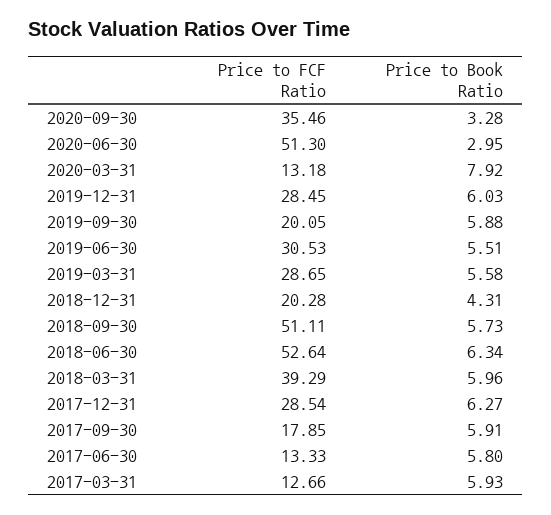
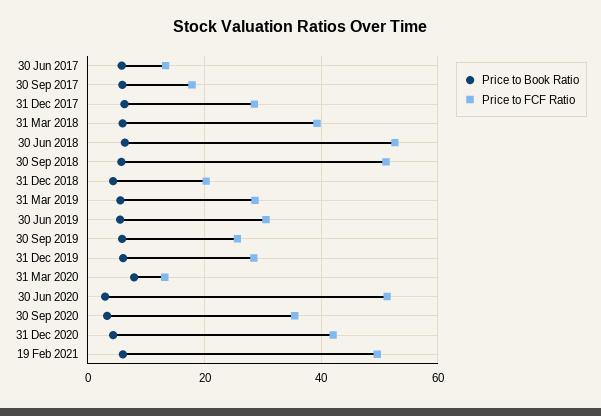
Price to FCF Ratio, 2019-09-30: 20.05 -> 26
Price to FCF Ratio, 2017-03-31: 12.66 -> none
Price to Book Ratio, 2017-03-31: 5.93 -> none
Price to Book Ratio, 31 Dec 2020: none -> 4
Price to FCF Ratio, 31 Dec 2020: none -> 42
Price to Book Ratio, 19 Feb 2021: none -> 6
Price to FCF Ratio, 19 Feb 2021: none -> 50

